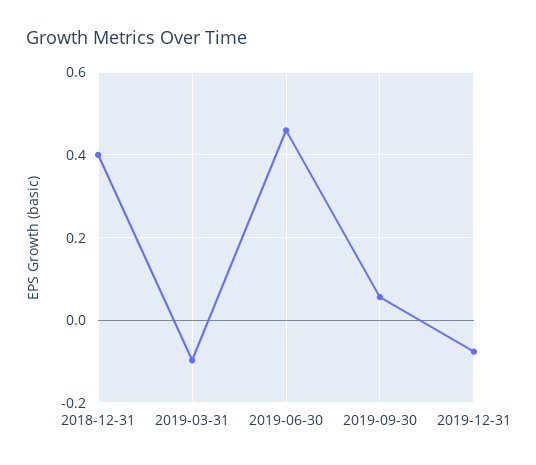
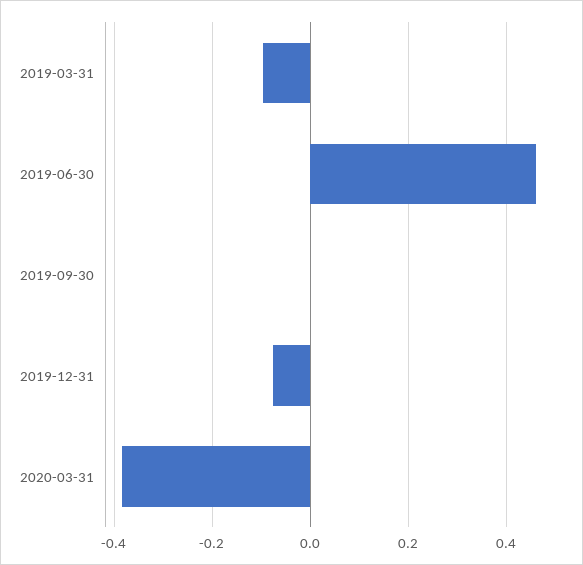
2018-12-31: 0.4 -> none
2019-09-30: 0.06 -> 0
2020-03-31: none -> -0.38

